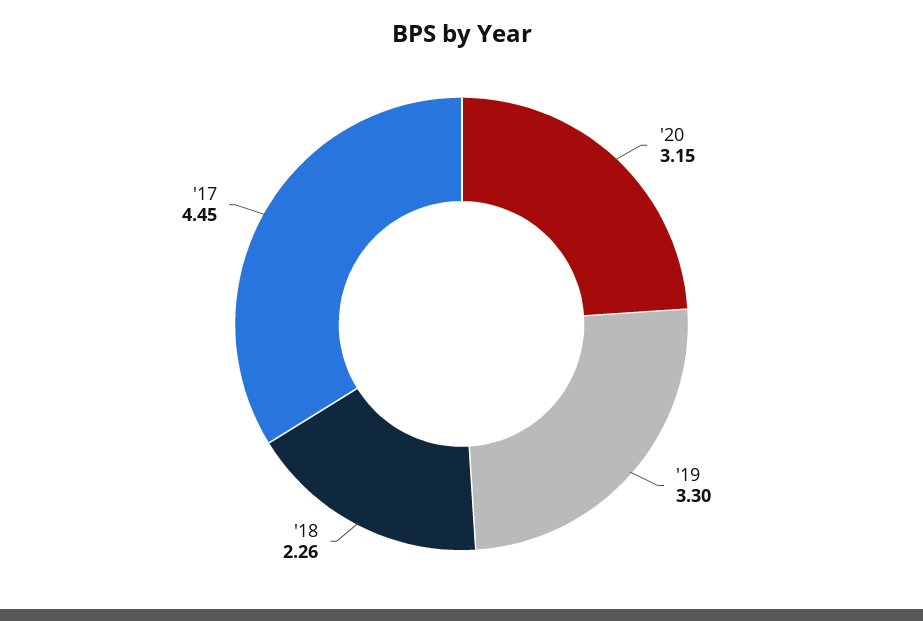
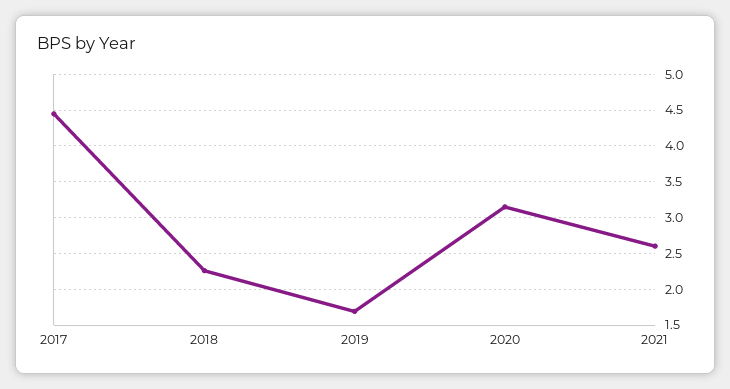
'19: 3.3 -> 1.7
2021: none -> 2.6

